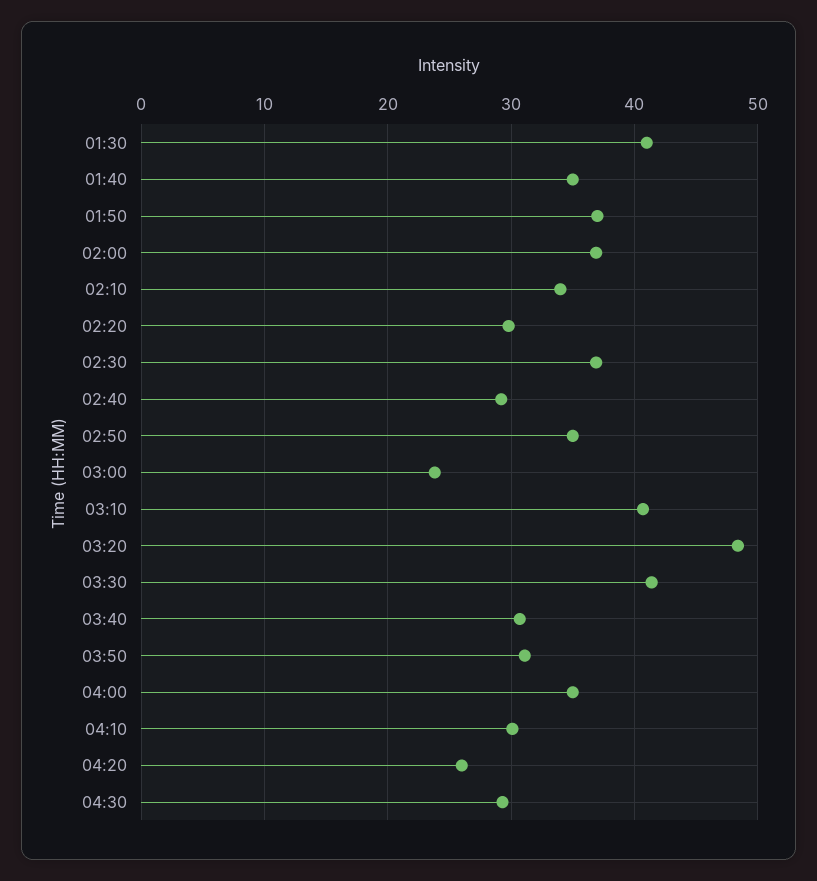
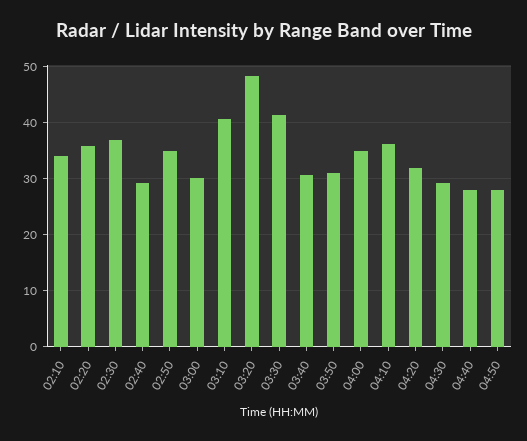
01:30: 41 -> none
01:40: 35 -> none
01:50: 37 -> none
02:00: 37 -> none
02:20: 30 -> 36
03:00: 24 -> 30
04:10: 30 -> 36
04:20: 26 -> 32
04:40: none -> 28
04:50: none -> 28

